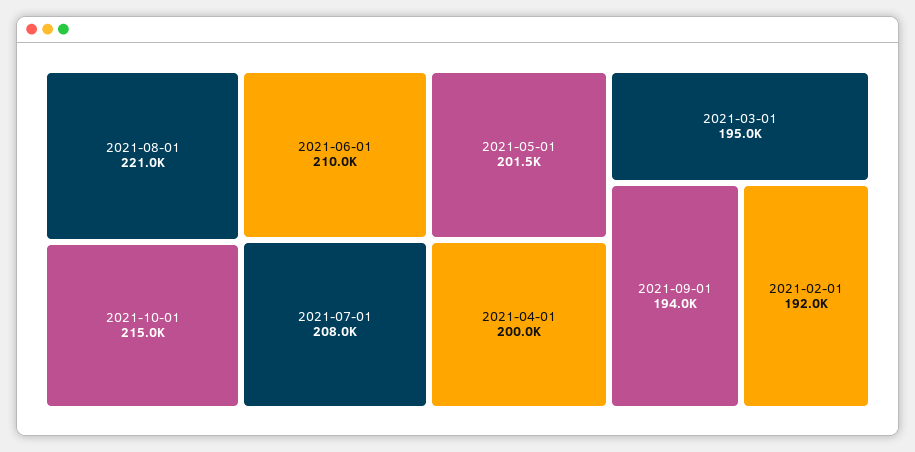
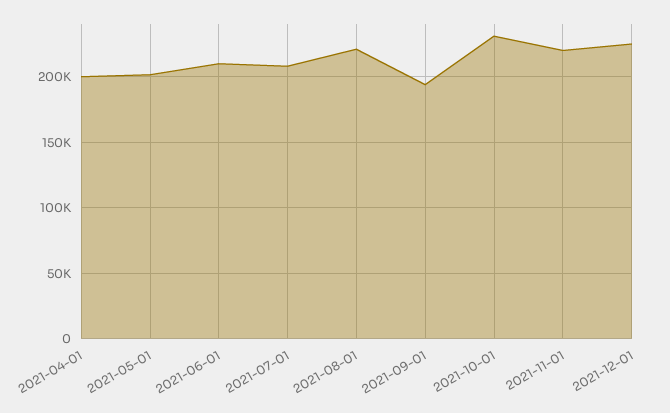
2021-10-01: 215000 -> 230000
2021-03-01: 195000 -> none
2021-02-01: 192000 -> none
2021-11-01: none -> 220000
2021-12-01: none -> 225000

